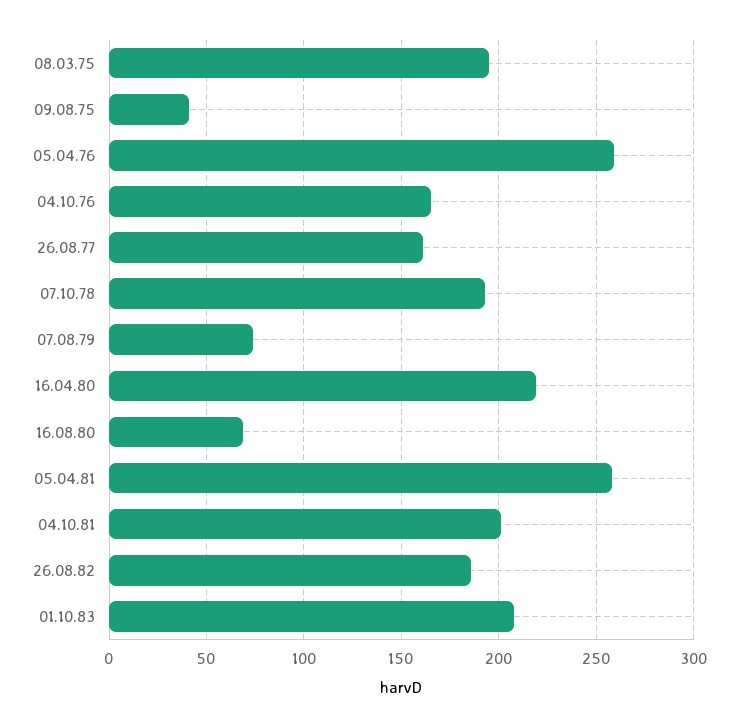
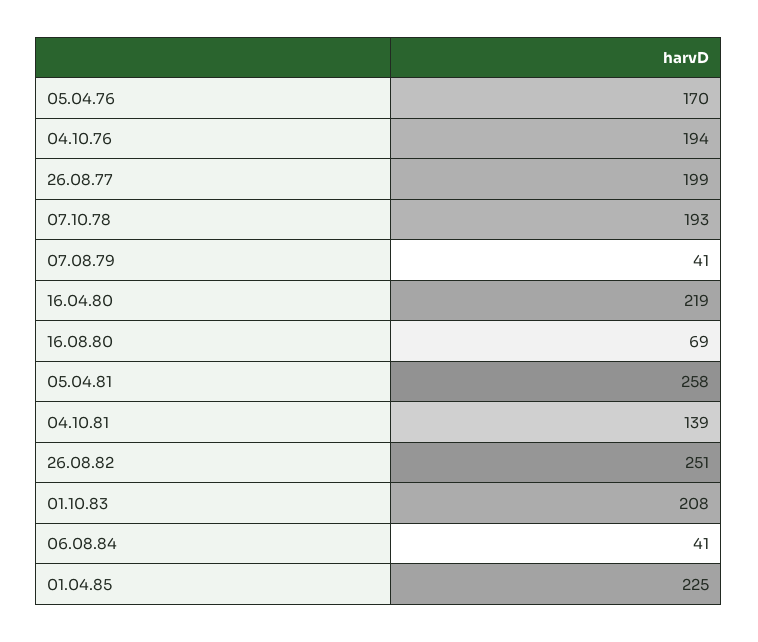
08.03.75: 195 -> none
09.08.75: 40 -> none
05.04.76: 260 -> 170
04.10.76: 165 -> 194
26.08.77: 160 -> 199
07.08.79: 75 -> 41
04.10.81: 200 -> 139
26.08.82: 185 -> 251
06.08.84: none -> 41
01.04.85: none -> 225

